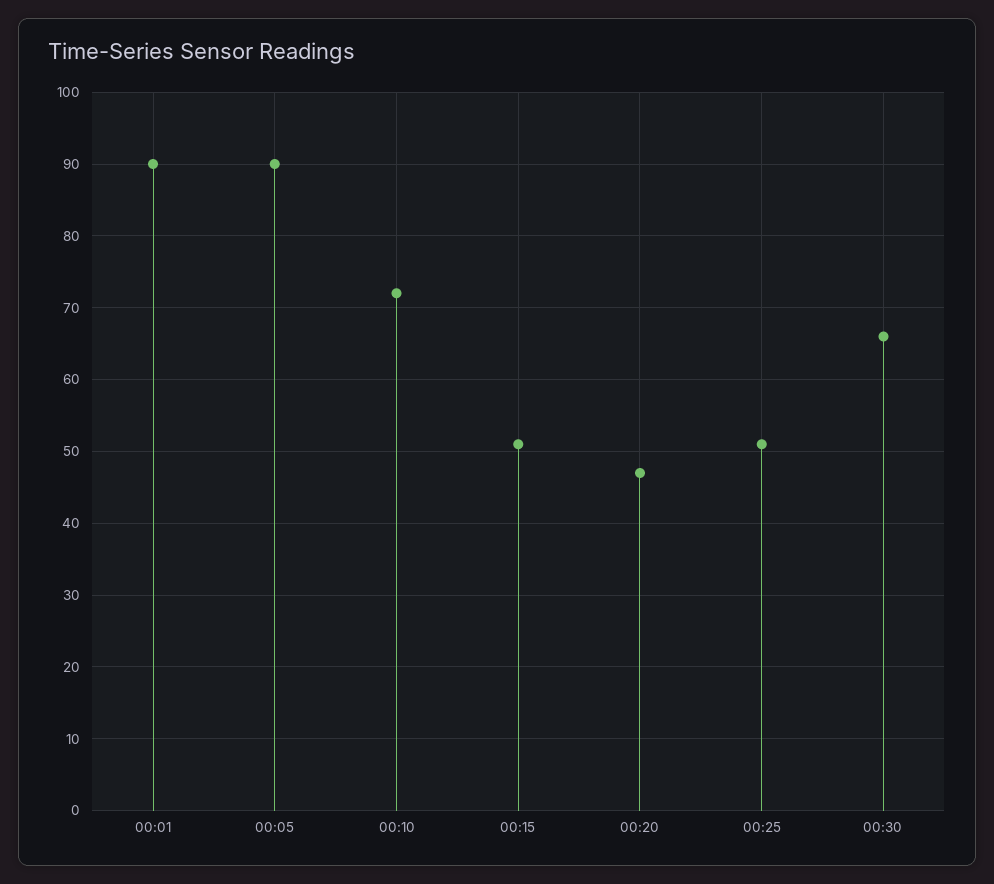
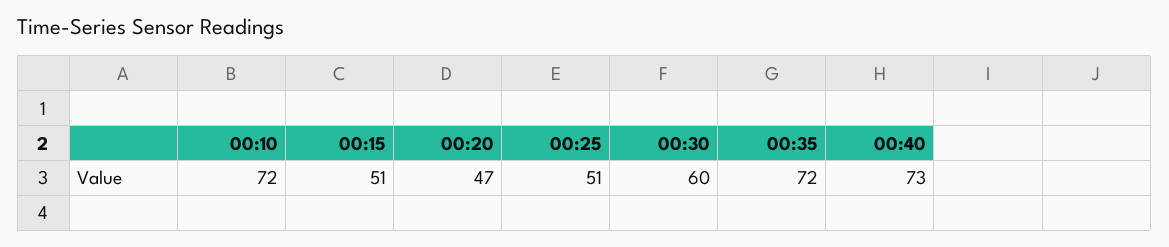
00:01: 90 -> none
00:05: 90 -> none
00:30: 66 -> 60
00:35: none -> 72
00:40: none -> 73

